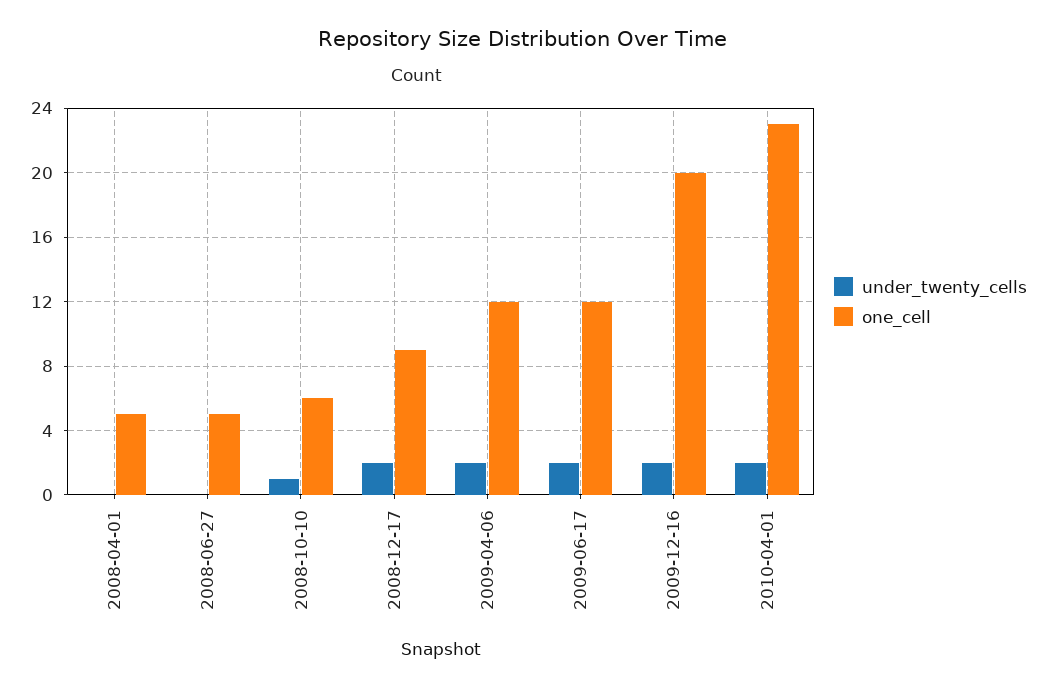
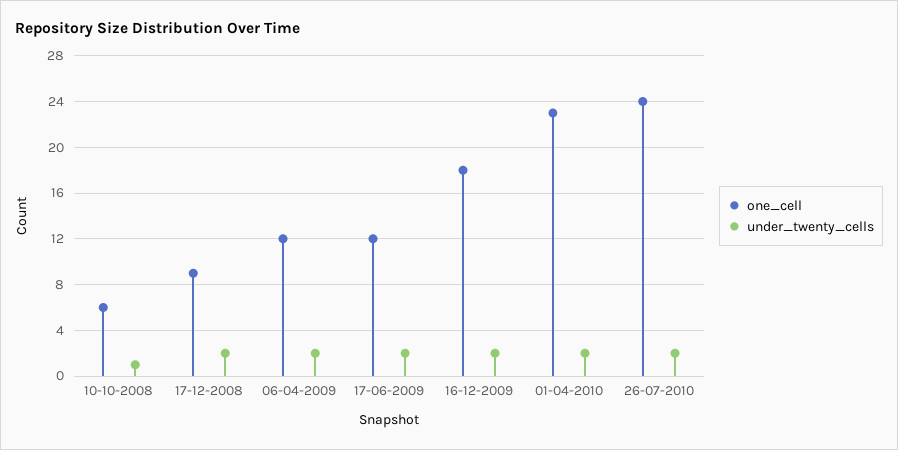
under_twenty_cells, 2008-04-01: 0 -> none
one_cell, 2008-04-01: 5 -> none
under_twenty_cells, 2008-06-27: 0 -> none
one_cell, 2008-06-27: 5 -> none
one_cell, 2009-12-16: 20 -> 18
one_cell, 26-07-2010: none -> 24
under_twenty_cells, 26-07-2010: none -> 2

